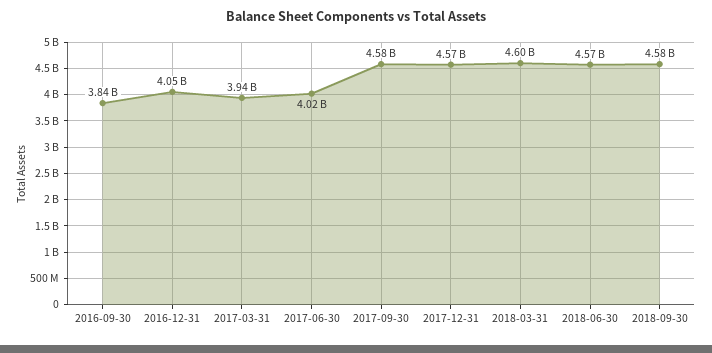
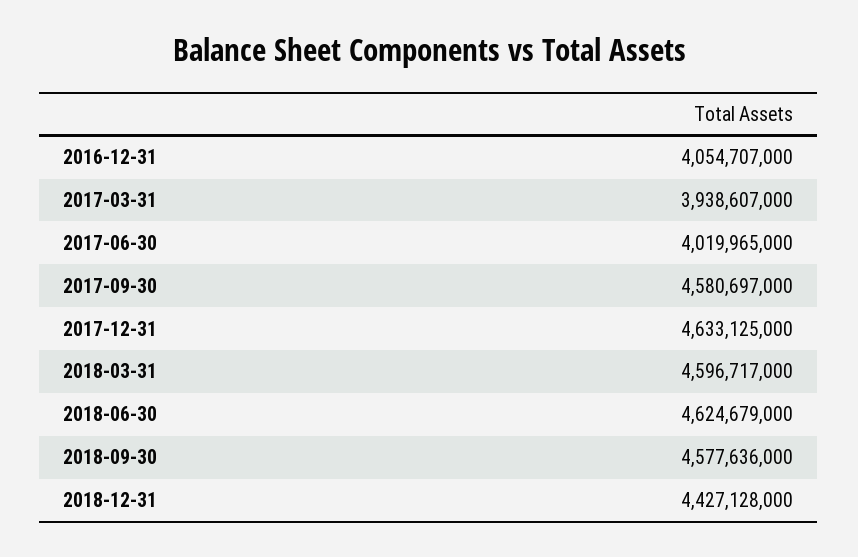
2016-09-30: 3840000000 -> none
2017-12-31: 4570000000 -> 4633125000
2018-06-30: 4570000000 -> 4624679000
2018-12-31: none -> 4427128000

